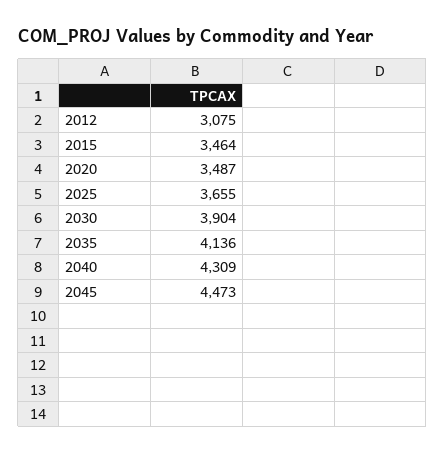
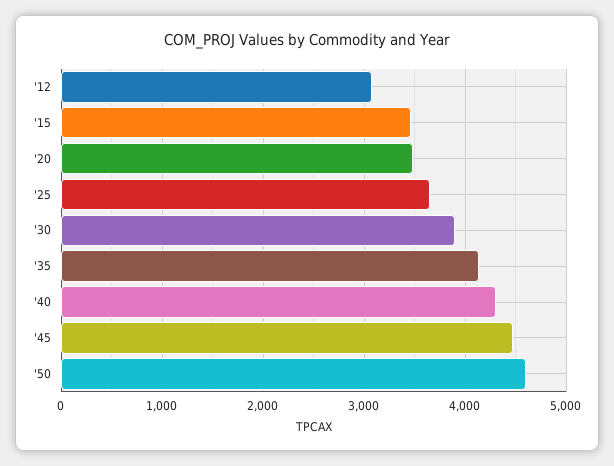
'50: none -> 4600

